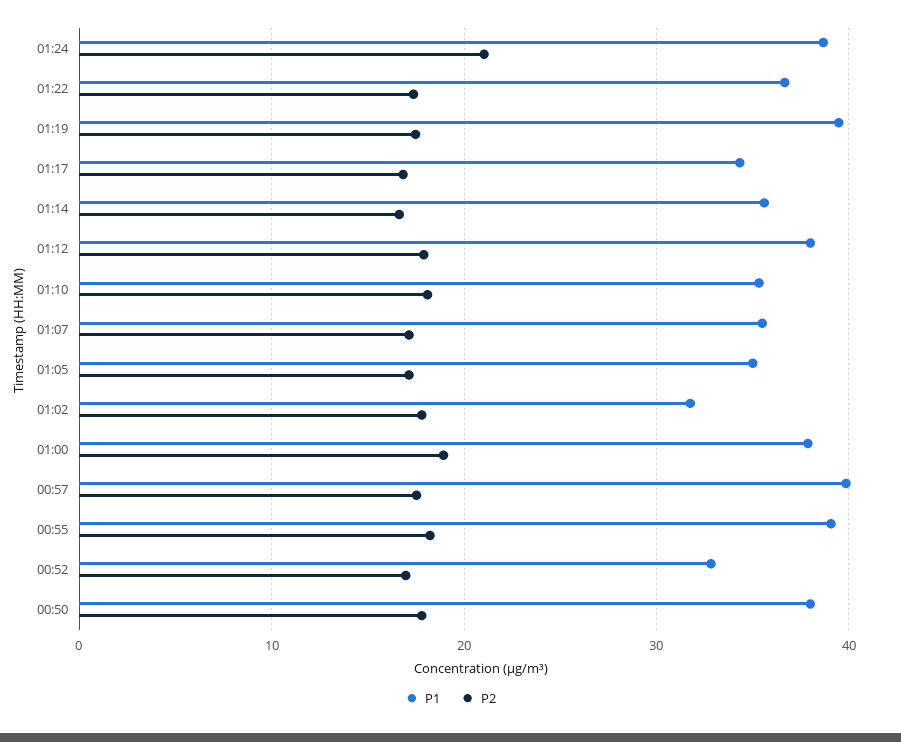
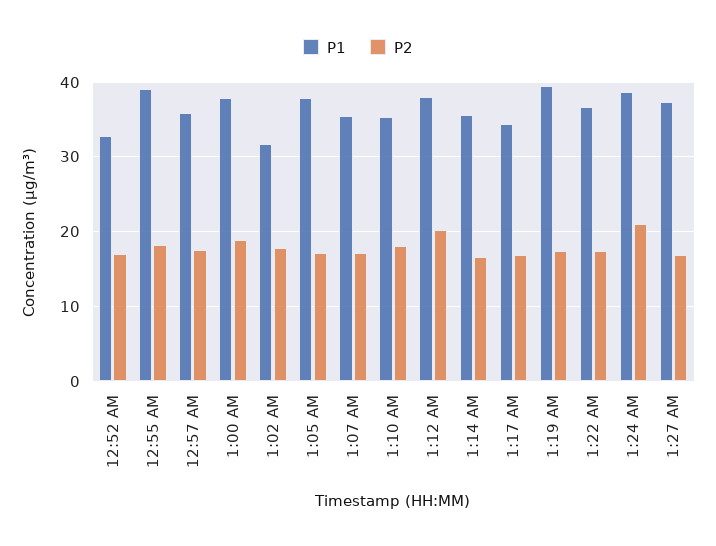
P2, 01:12: 18 -> 20
P1, 01:05: 35 -> 38
P1, 00:57: 40 -> 36
P1, 00:50: 38 -> none
P2, 00:50: 18 -> none
P1, 1:27 AM: none -> 37
P2, 1:27 AM: none -> 17

